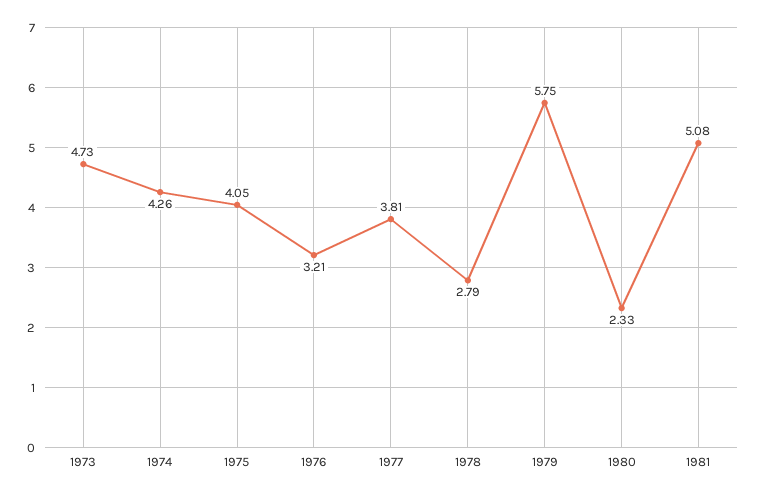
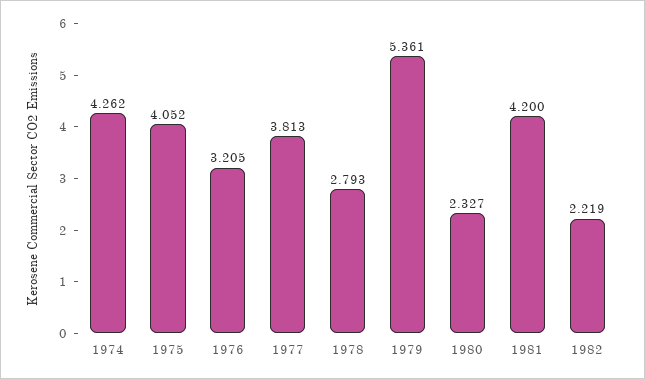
1973: 4.73 -> none
1979: 5.75 -> 5.361
1981: 5.08 -> 4.2
1982: none -> 2.219

